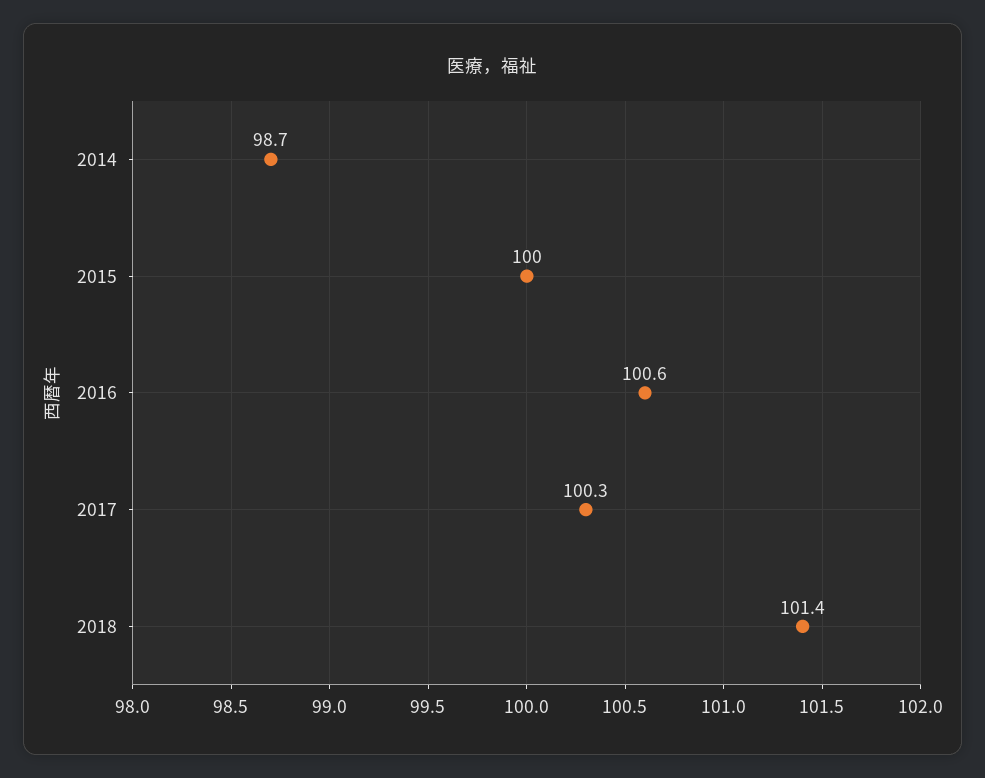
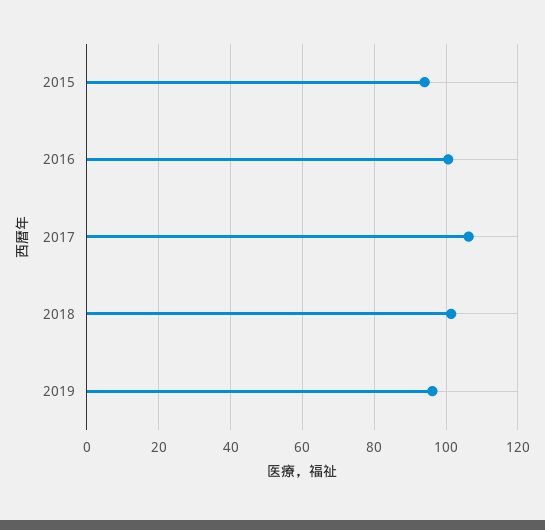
2014: 98.7 -> none
2015: 100 -> 94
2017: 100.3 -> 106
2019: none -> 96

